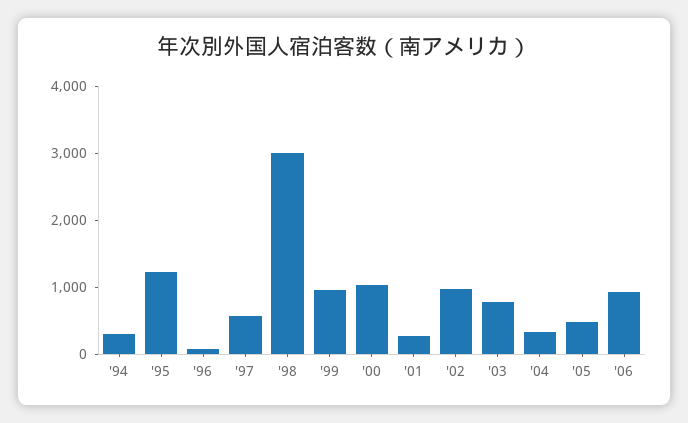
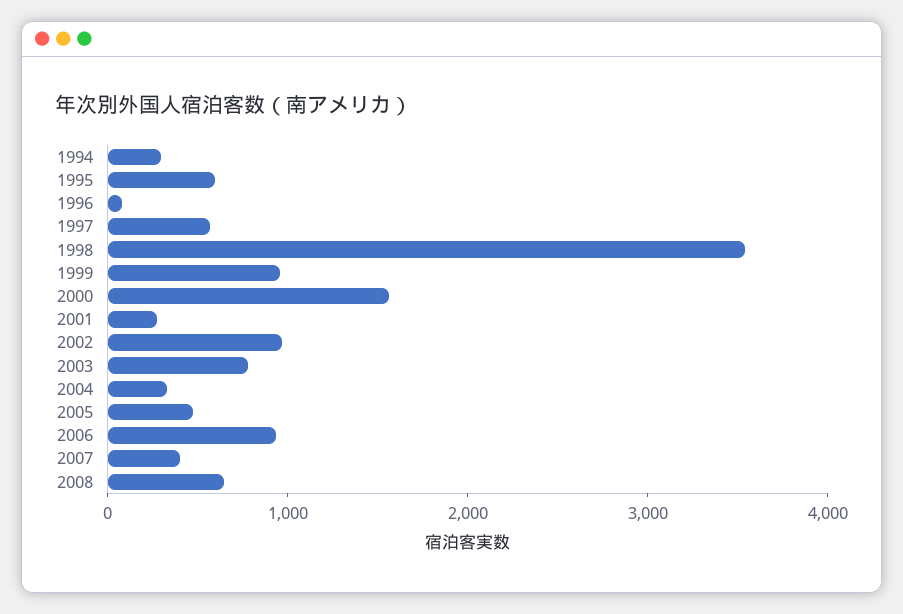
'95: 1200 -> 600
'98: 3000 -> 3600
'00: 1000 -> 1600
2007: none -> 400
2008: none -> 600

